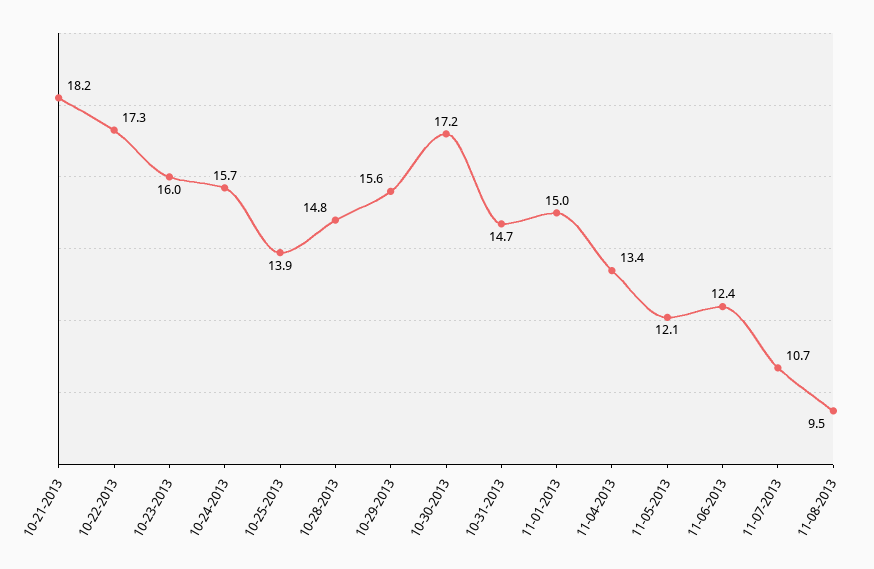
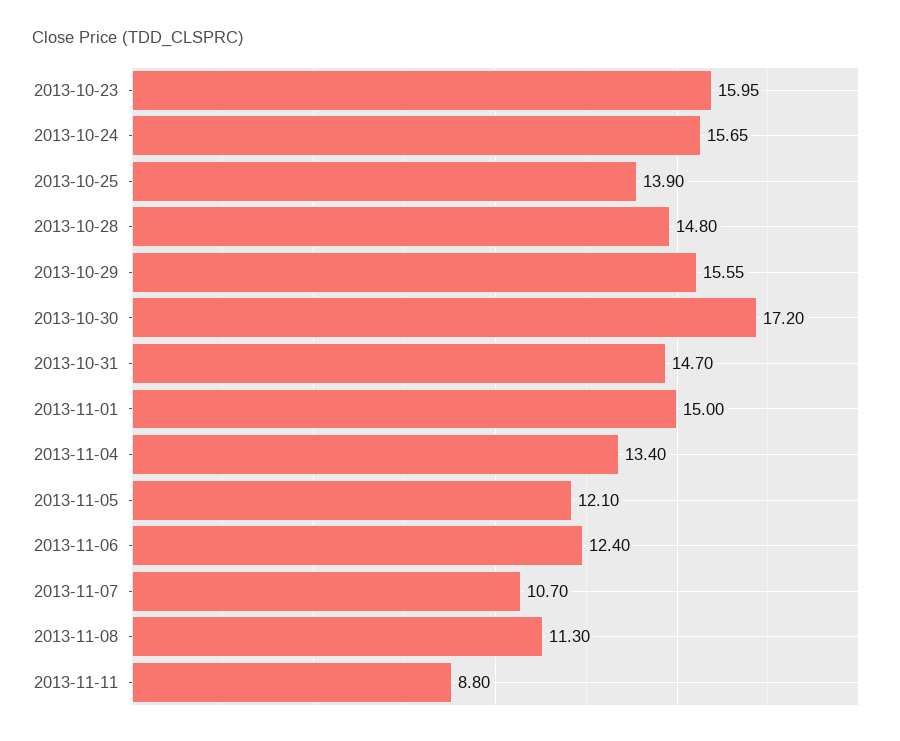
10-21-2013: 18.2 -> none
10-22-2013: 17.3 -> none
11-08-2013: 9.5 -> 11.3
2013-11-11: none -> 8.8

